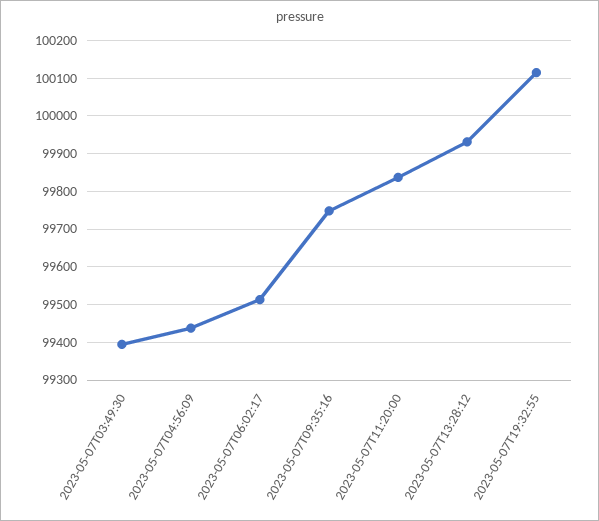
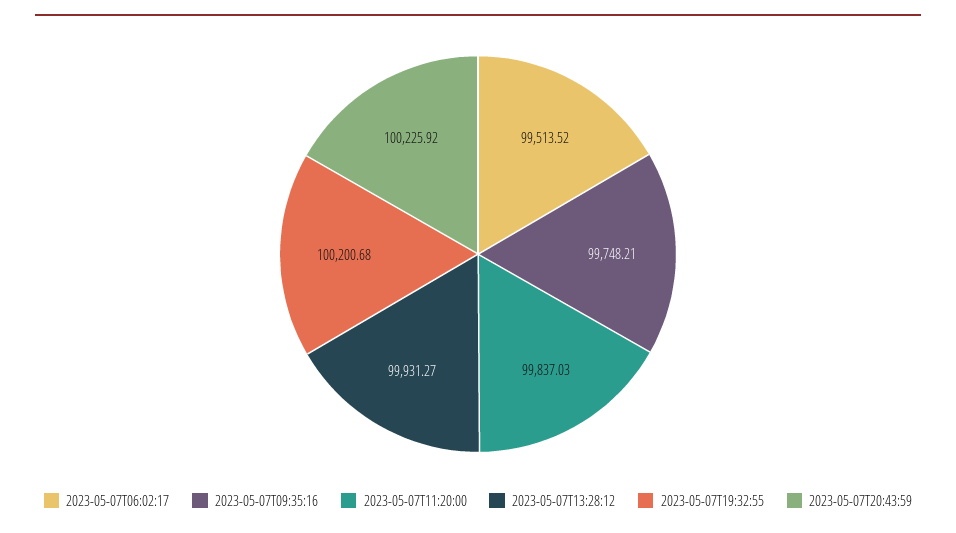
2023-05-07T03:49:30: 99400 -> none
2023-05-07T04:56:09: 99440 -> none
2023-05-07T19:32:55: 100120 -> 100200.68
2023-05-07T20:43:59: none -> 100225.92

